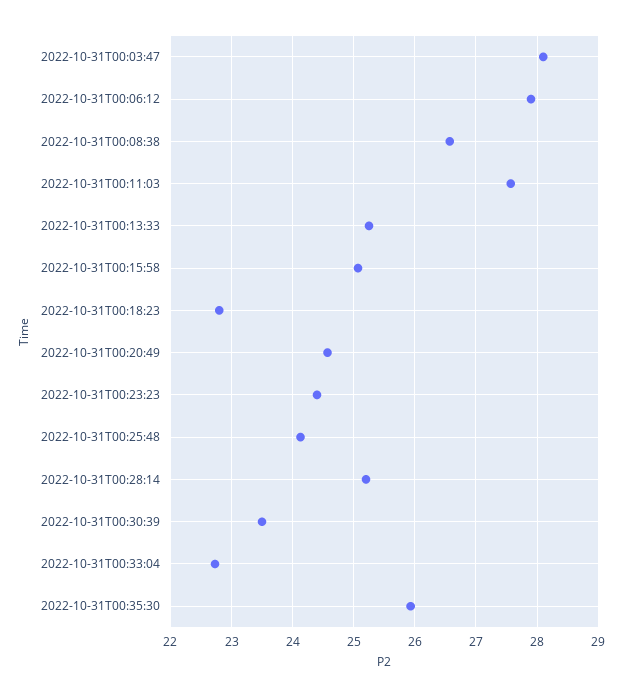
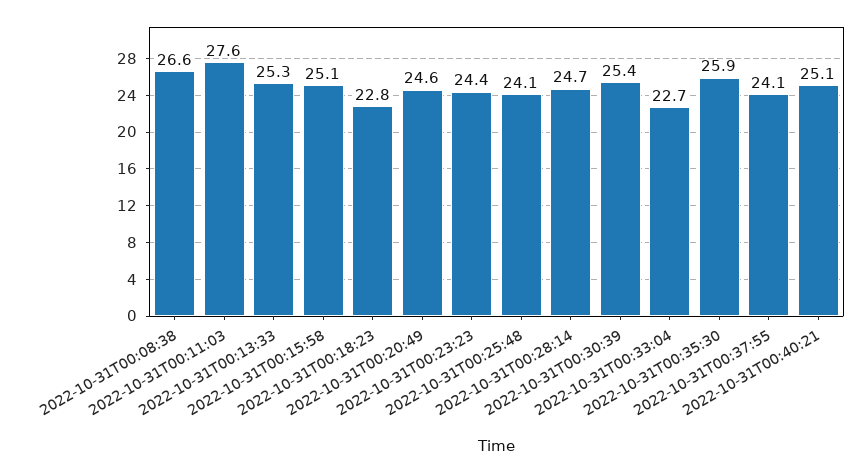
2022-10-31T00:03:47: 28.1 -> none
2022-10-31T00:06:12: 27.9 -> none
2022-10-31T00:28:14: 25.2 -> 24.7
2022-10-31T00:30:39: 23.5 -> 25.4
2022-10-31T00:37:55: none -> 24.1
2022-10-31T00:40:21: none -> 25.1

